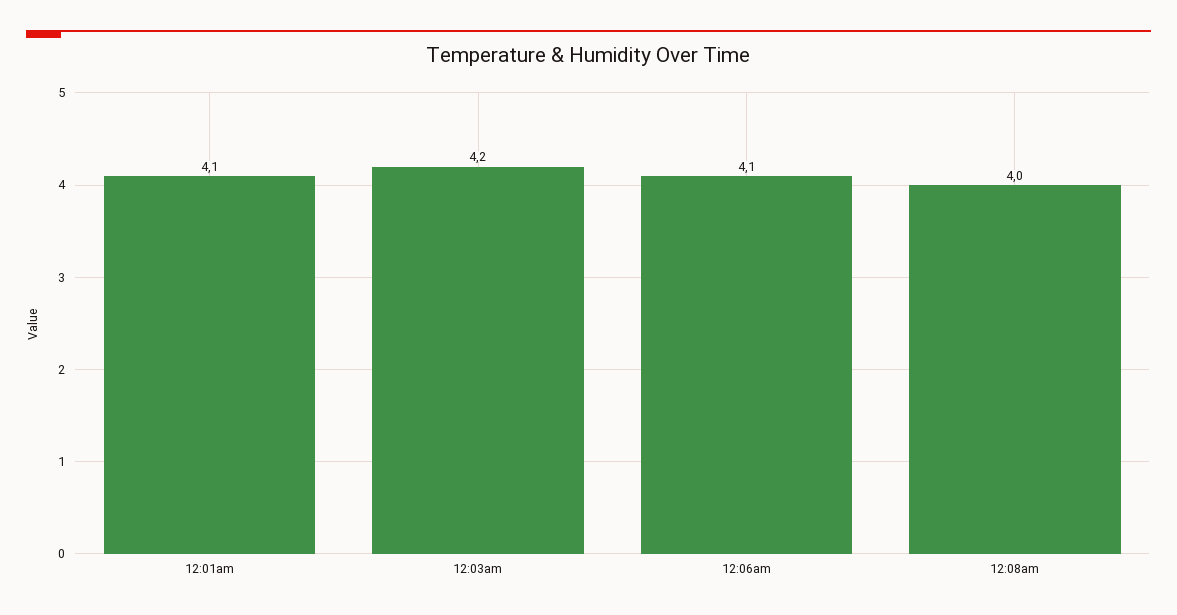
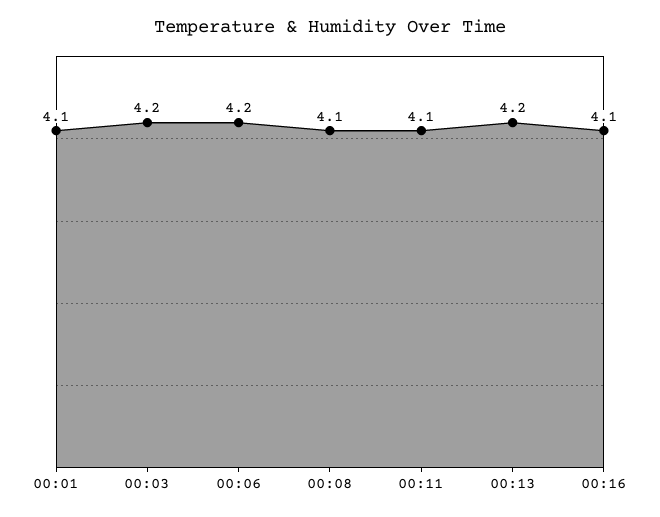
12:06am: 4.1 -> 4.2
12:08am: 4 -> 4.1
00:11: none -> 4.1
00:13: none -> 4.2
00:16: none -> 4.1

